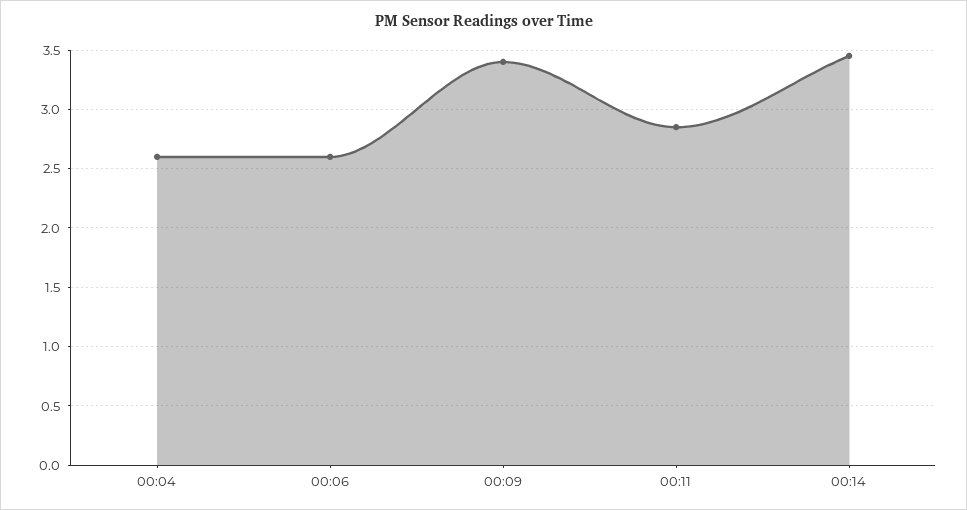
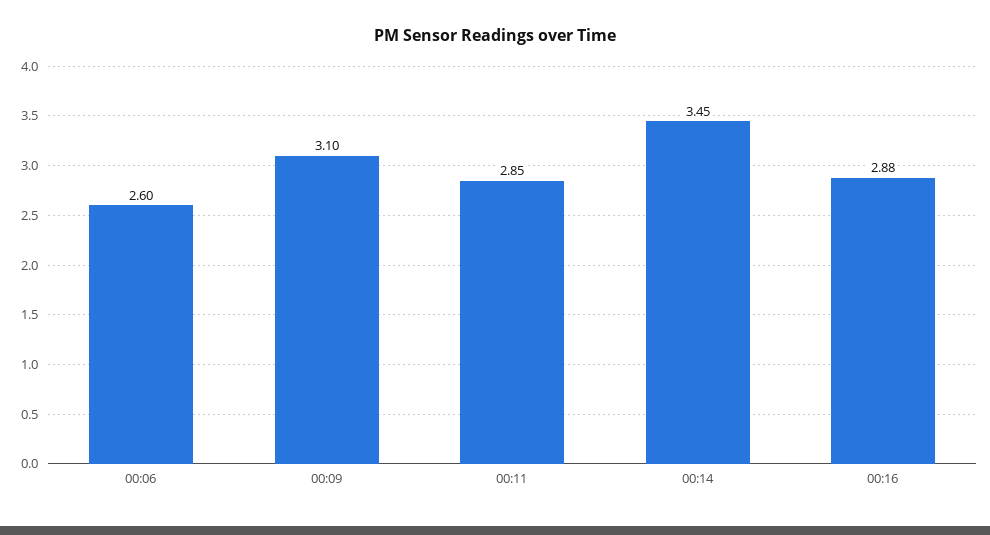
00:04: 2.6 -> none
00:09: 3.4 -> 3.1
00:16: none -> 2.88

